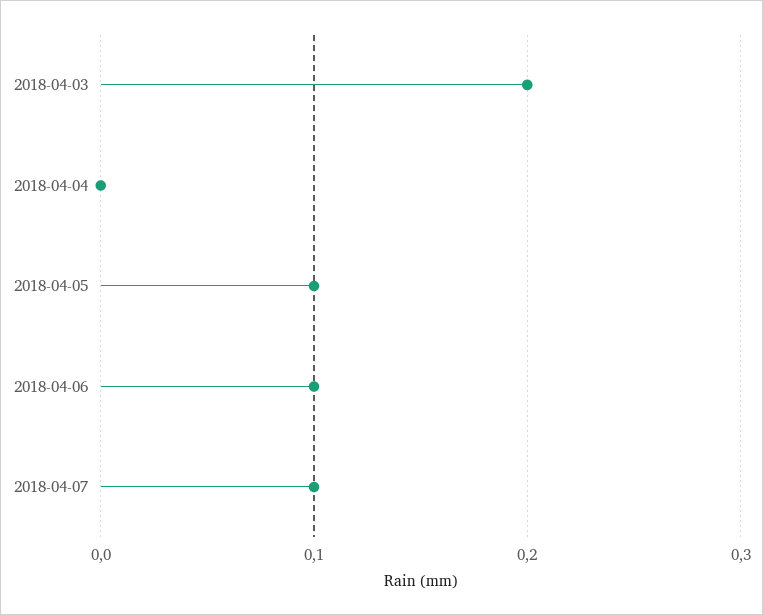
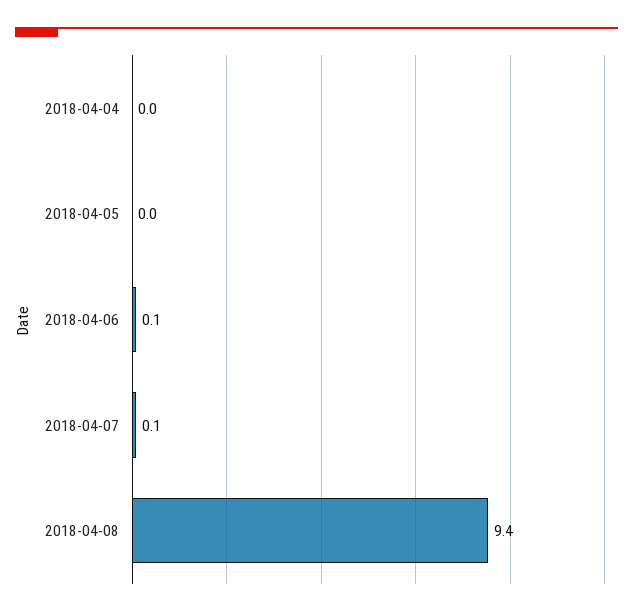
2018-04-03: 0.2 -> none
2018-04-05: 0.1 -> 0
2018-04-08: none -> 9.4

